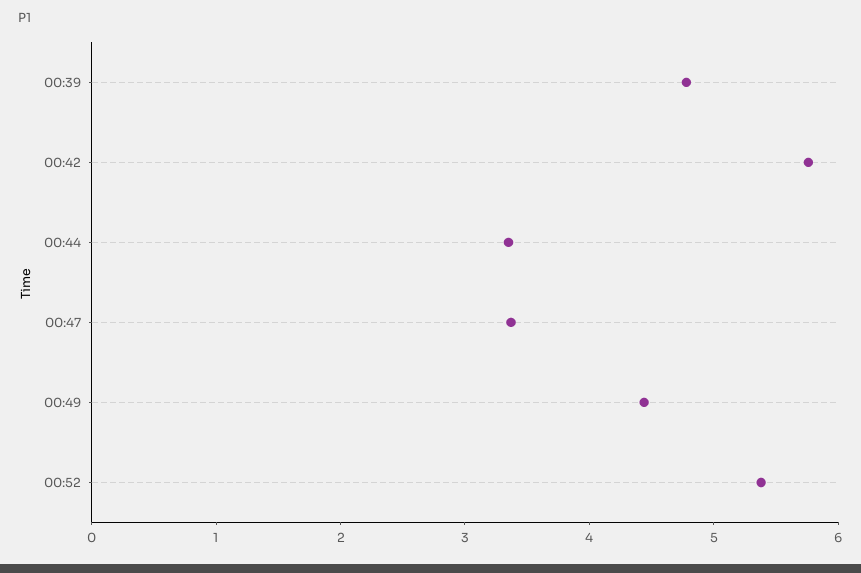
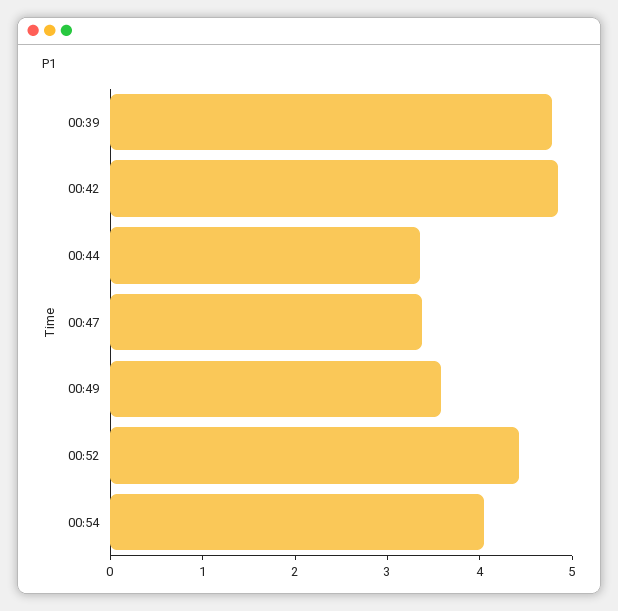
00:42: 5.8 -> 4.8
00:49: 4.4 -> 3.6
00:52: 5.4 -> 4.4
00:54: none -> 4

